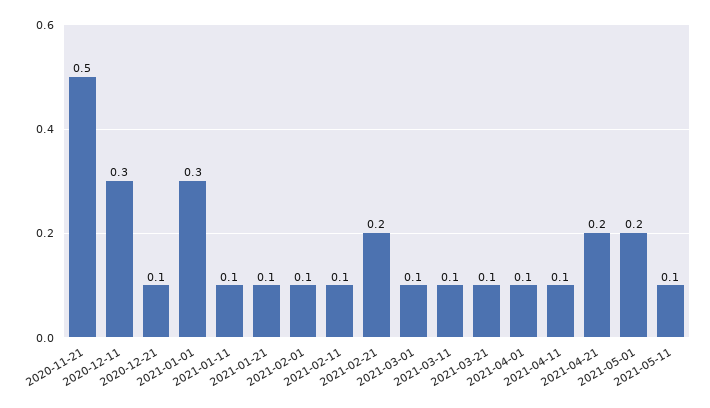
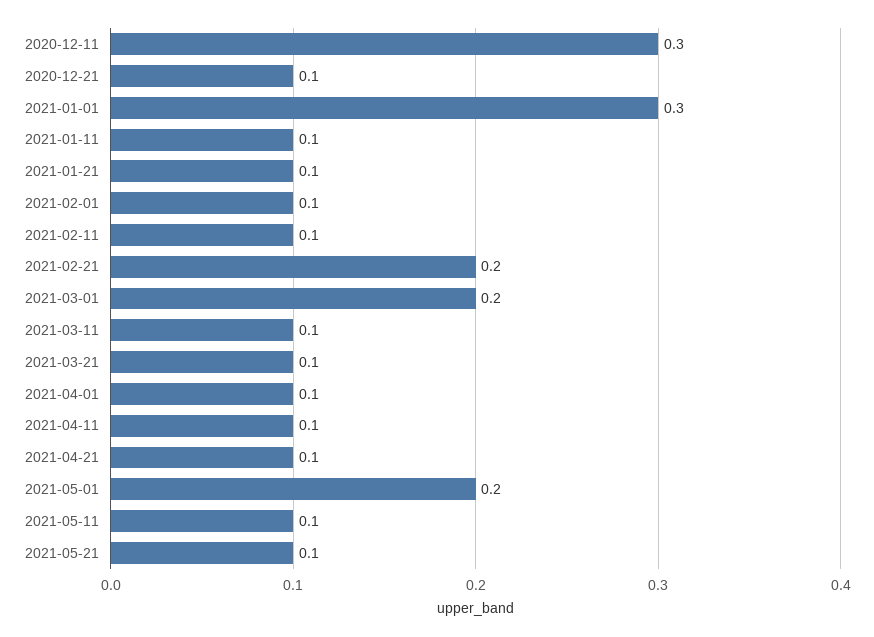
2020-11-21: 0.5 -> none
2021-03-01: 0.1 -> 0.2
2021-04-21: 0.2 -> 0.1
2021-05-21: none -> 0.1

